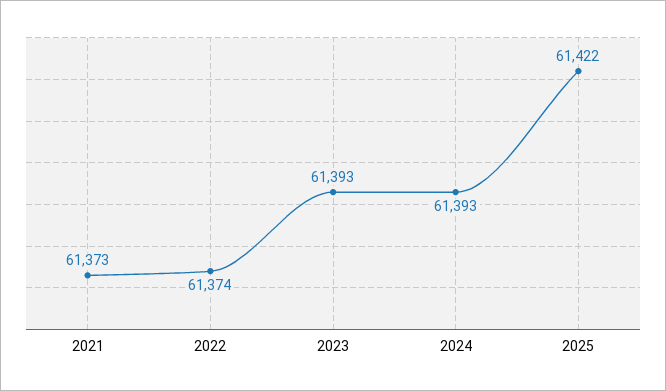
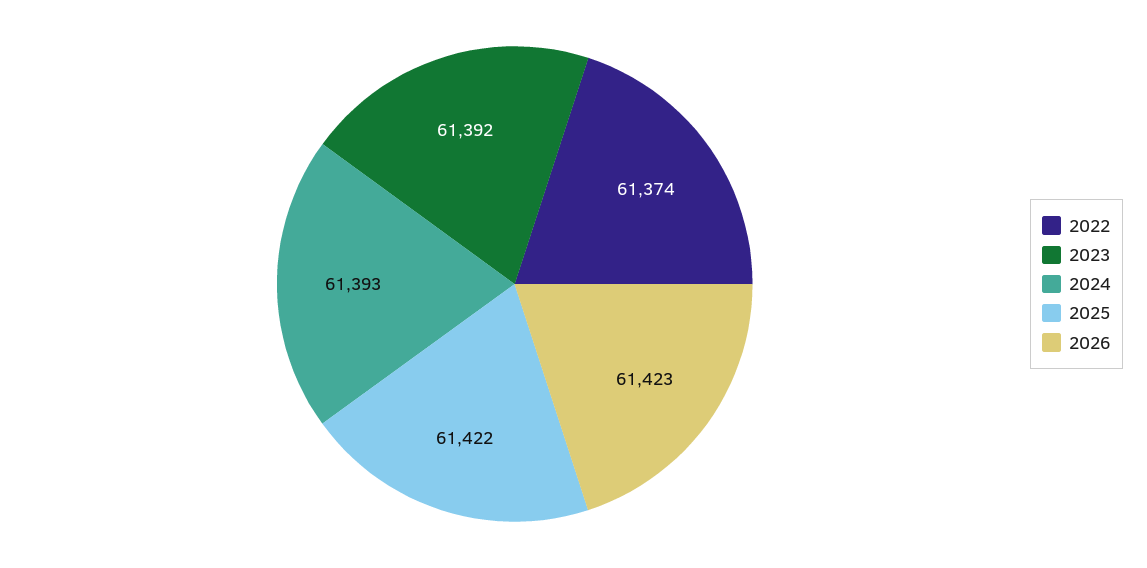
2021: 61373 -> none
2023: 61393 -> 61392
2026: none -> 61423

